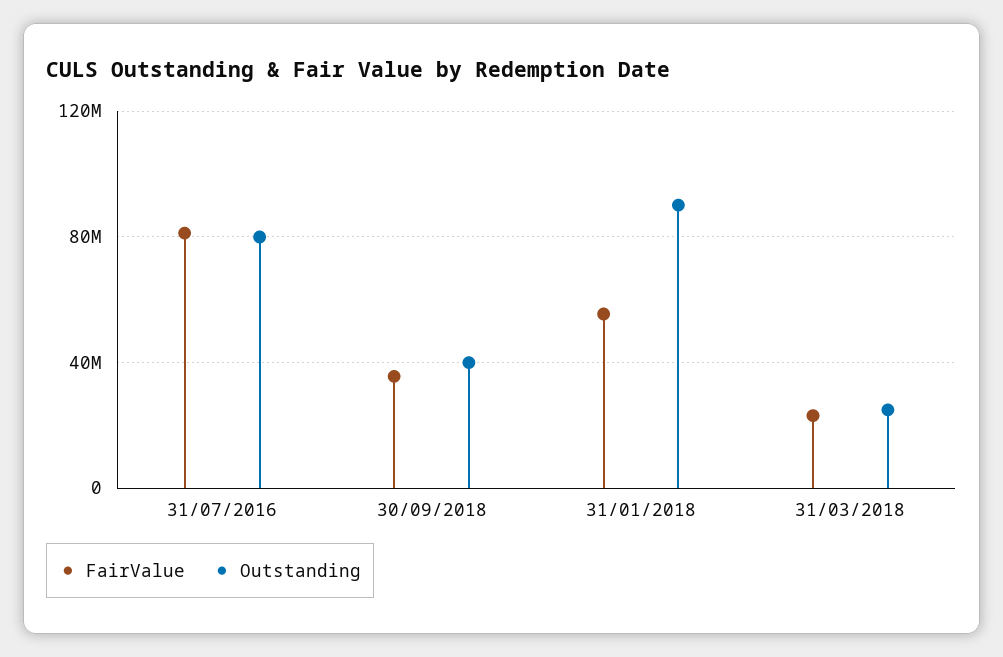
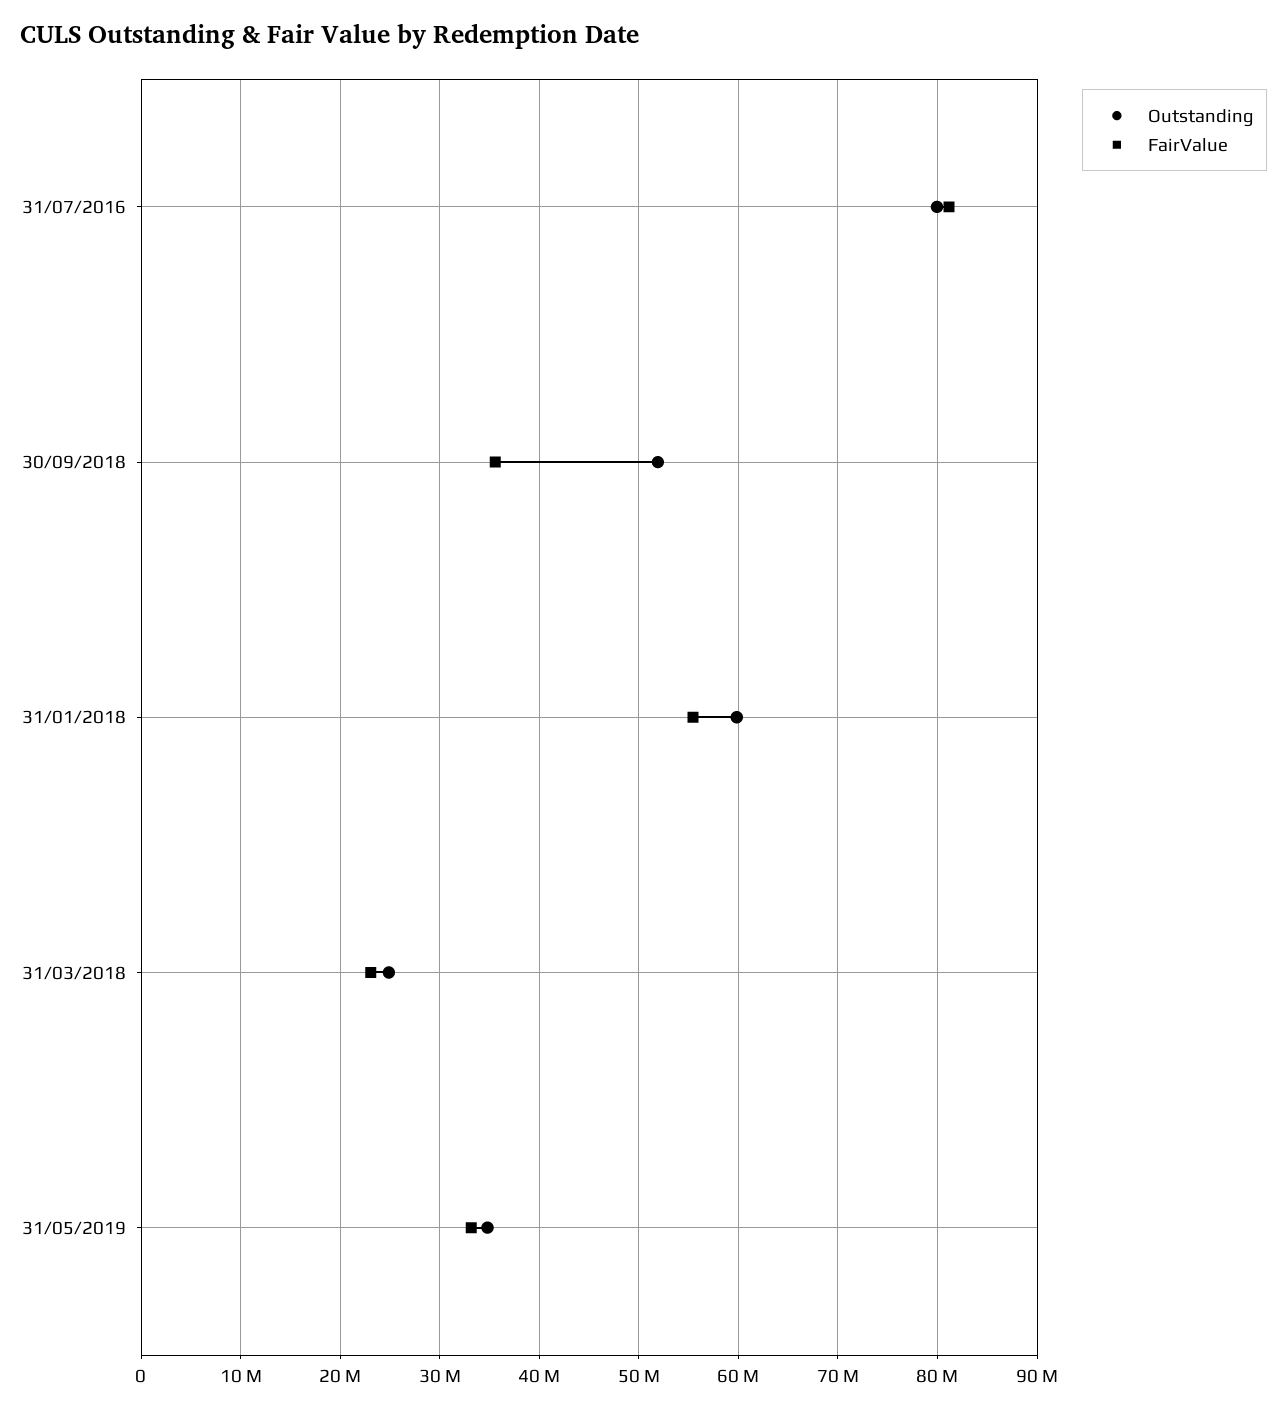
Outstanding, 30/09/2018: 40000000 -> 52000000
Outstanding, 31/01/2018: 90000000 -> 60000000
Outstanding, 31/05/2019: none -> 35000000
FairValue, 31/05/2019: none -> 33000000

